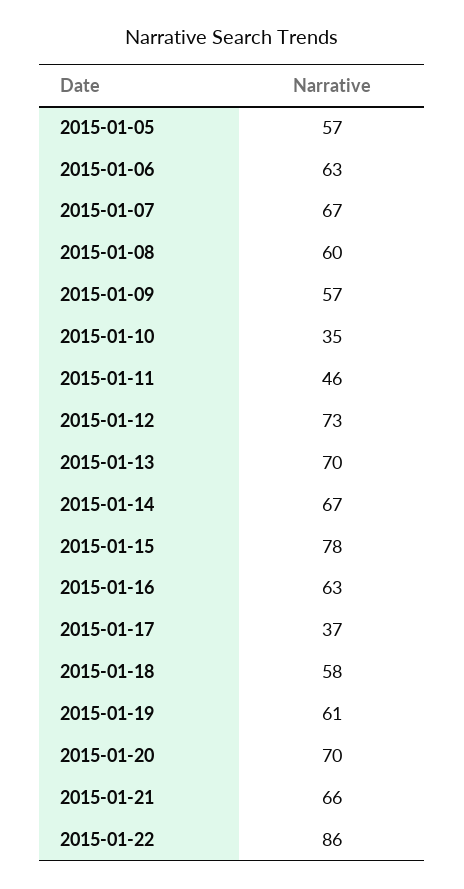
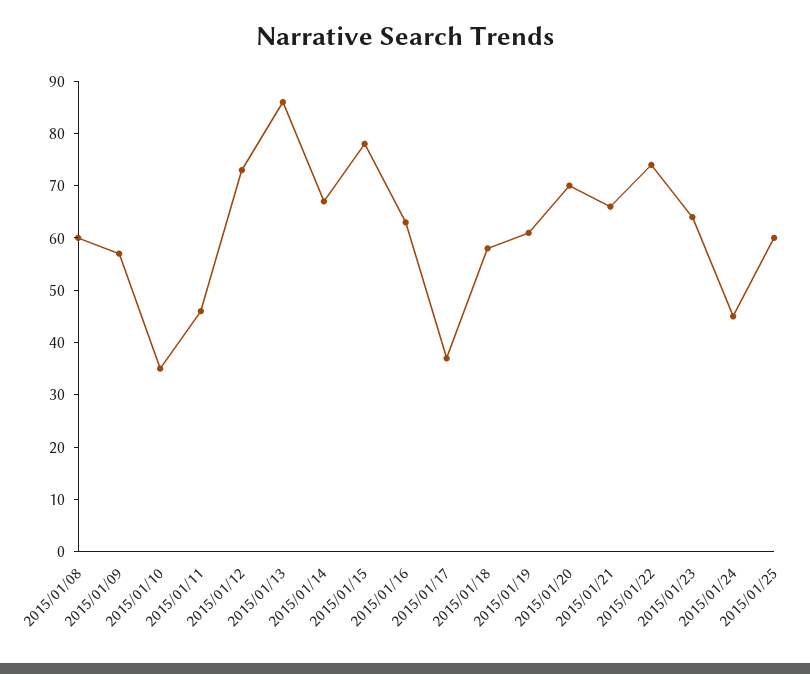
2015-01-05: 57 -> none
2015-01-06: 63 -> none
2015-01-07: 67 -> none
2015-01-13: 70 -> 85
2015-01-22: 86 -> 75
2015/01/23: none -> 65
2015/01/24: none -> 45
2015/01/25: none -> 60

